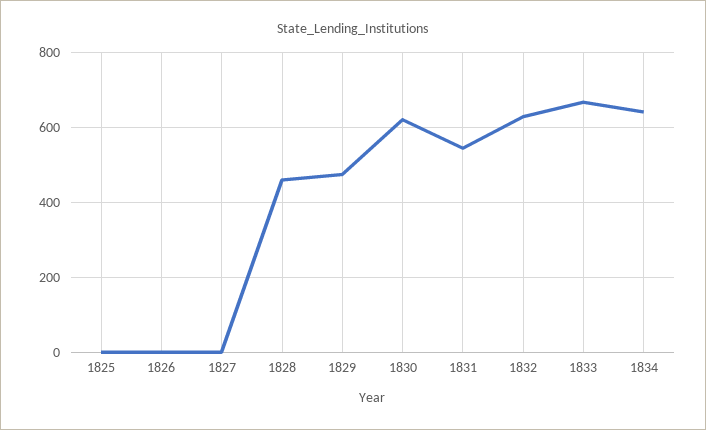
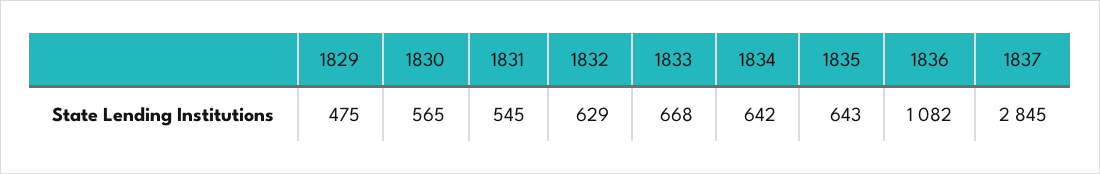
1825: 0 -> none
1826: 0 -> none
1827: 0 -> none
1828: 460 -> none
1830: 620 -> 565
1835: none -> 643
1836: none -> 1082
1837: none -> 2845

